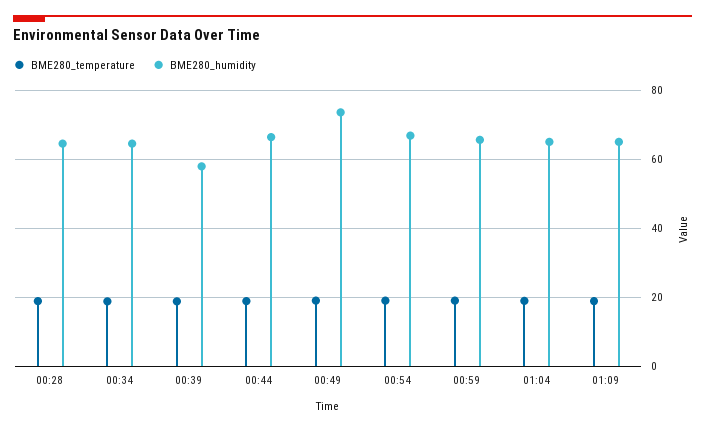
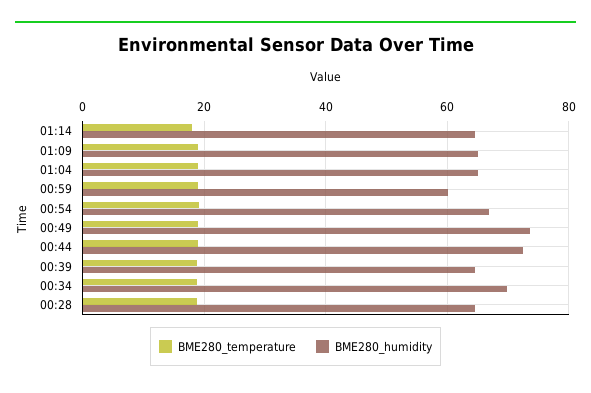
BME280_humidity, 00:34: 64 -> 70
BME280_humidity, 00:39: 58 -> 64
BME280_humidity, 00:44: 66 -> 72
BME280_humidity, 00:59: 66 -> 60
BME280_temperature, 01:14: none -> 18
BME280_humidity, 01:14: none -> 64

